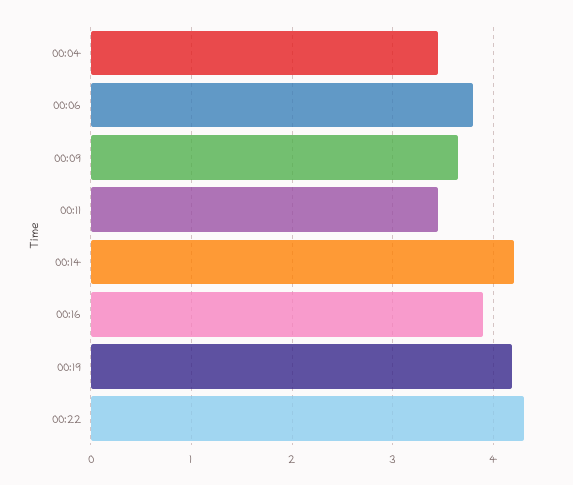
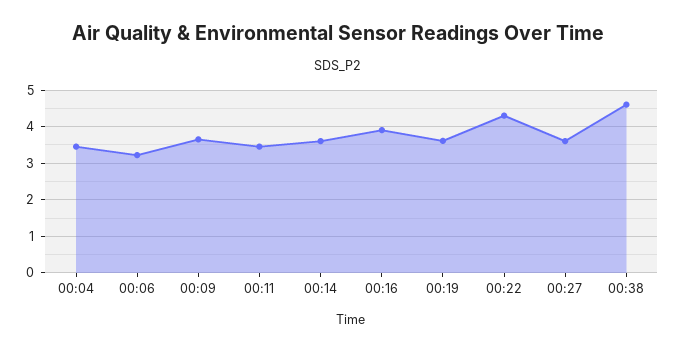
00:06: 3.8 -> 3.2
00:14: 4.2 -> 3.6
00:19: 4.2 -> 3.6
00:27: none -> 3.6
00:38: none -> 4.6

